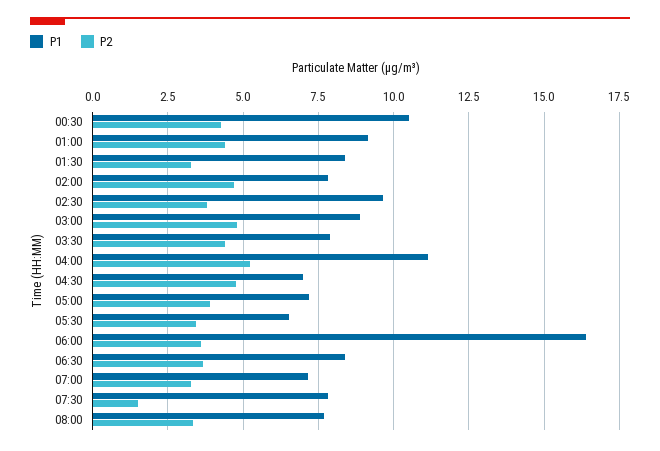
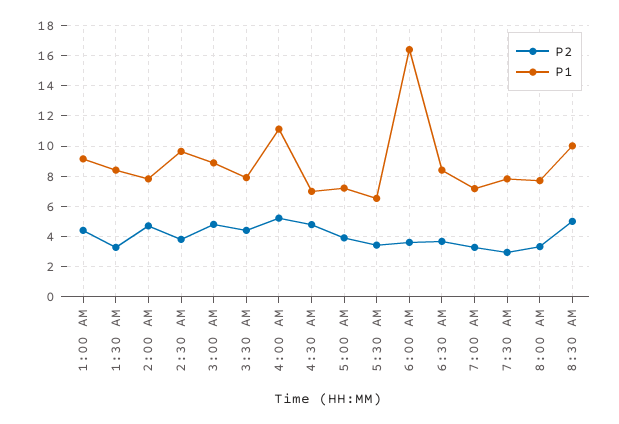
P1, 00:30: 10.5 -> none
P2, 00:30: 4.25 -> none
P2, 07:30: 1.5 -> 3
P2, 8:30 AM: none -> 5
P1, 8:30 AM: none -> 10

